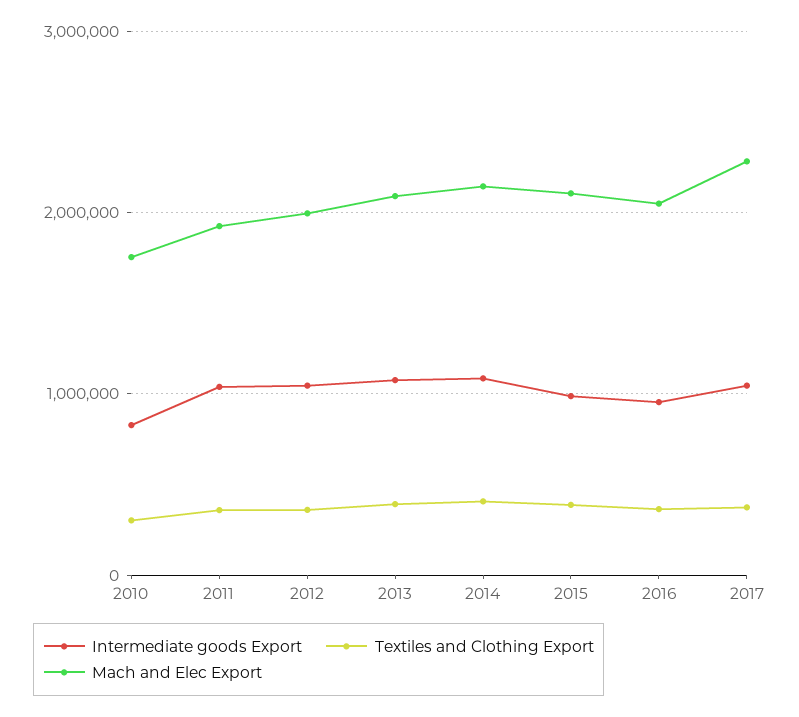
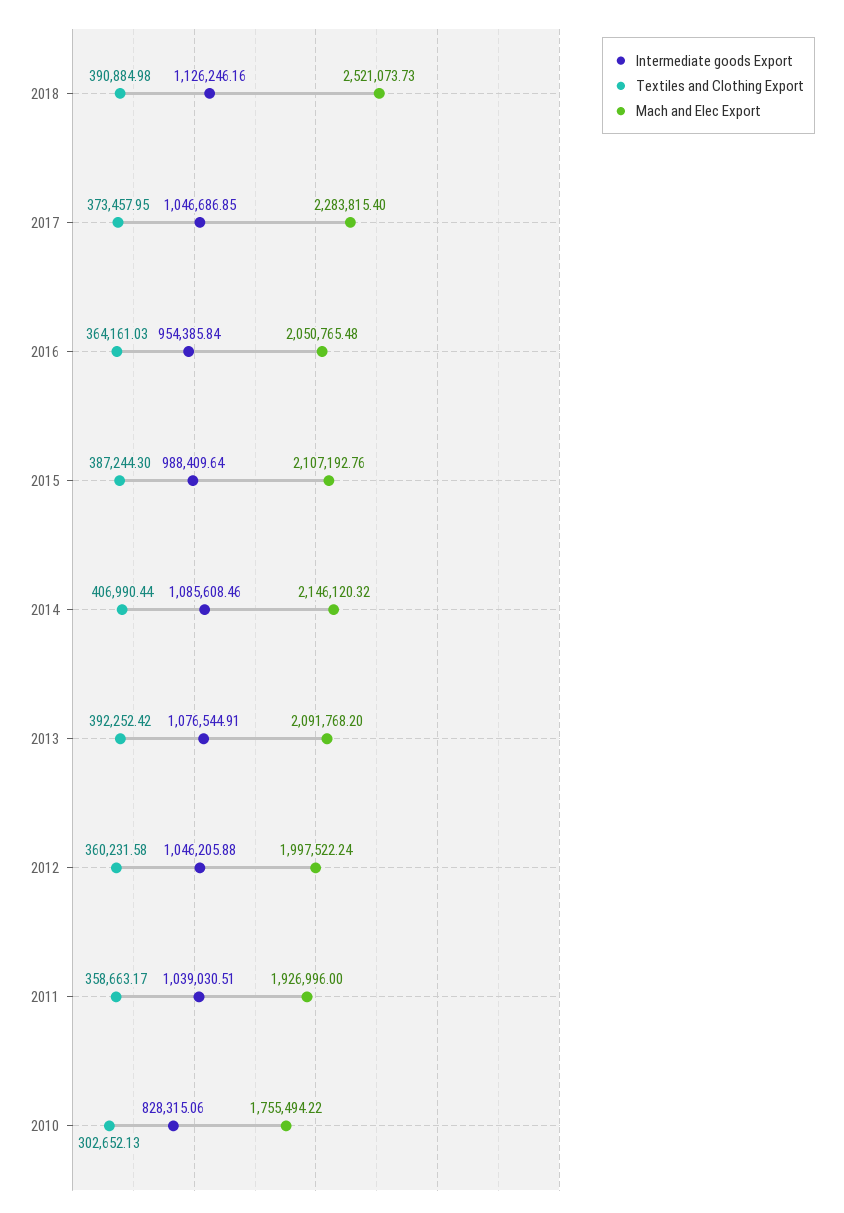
Intermediate goods Export, 2018: none -> 1126246.16
Textiles and Clothing Export, 2018: none -> 390884.98
Mach and Elec Export, 2018: none -> 2521073.73

